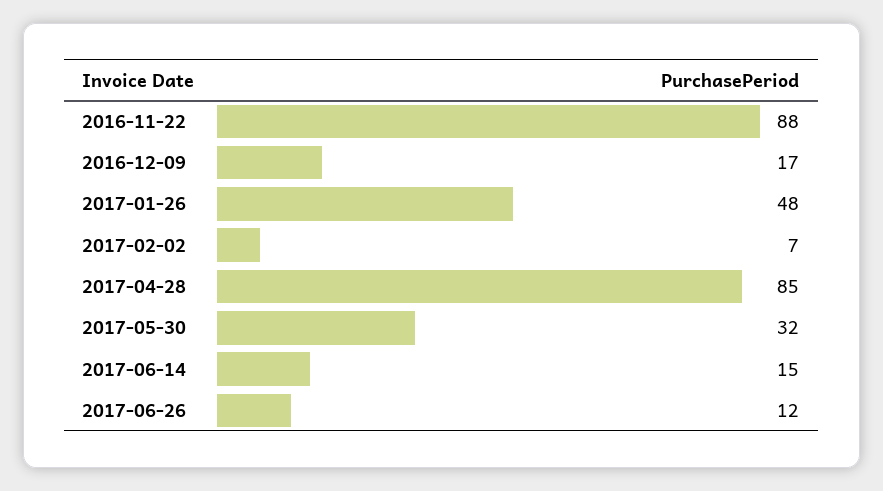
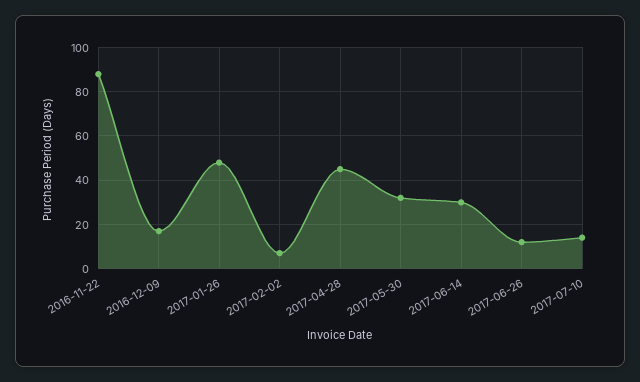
2017-04-28: 85 -> 45
2017-06-14: 15 -> 30
2017-07-10: none -> 15

